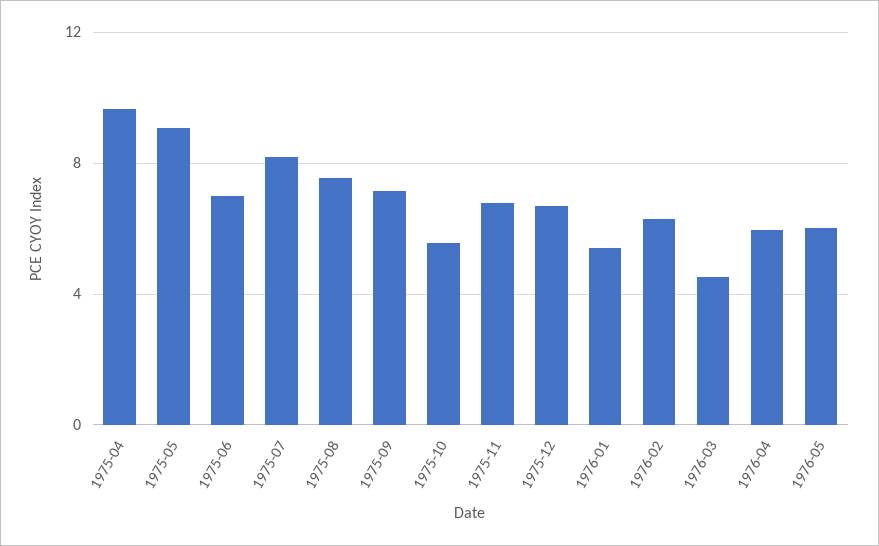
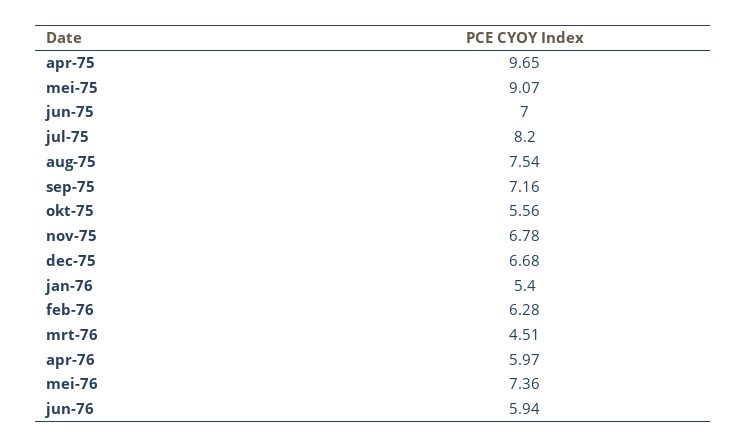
1976-05: 6 -> 7.36
jun-76: none -> 5.94

